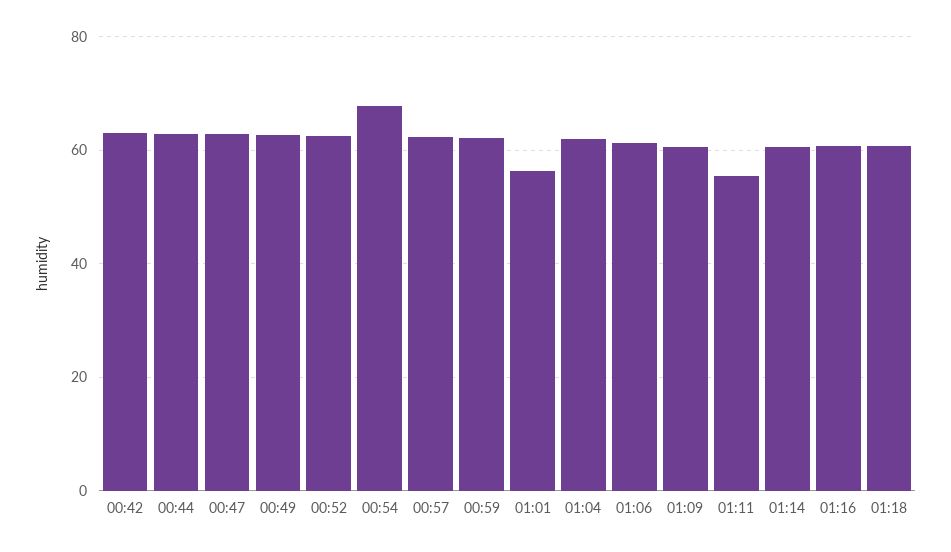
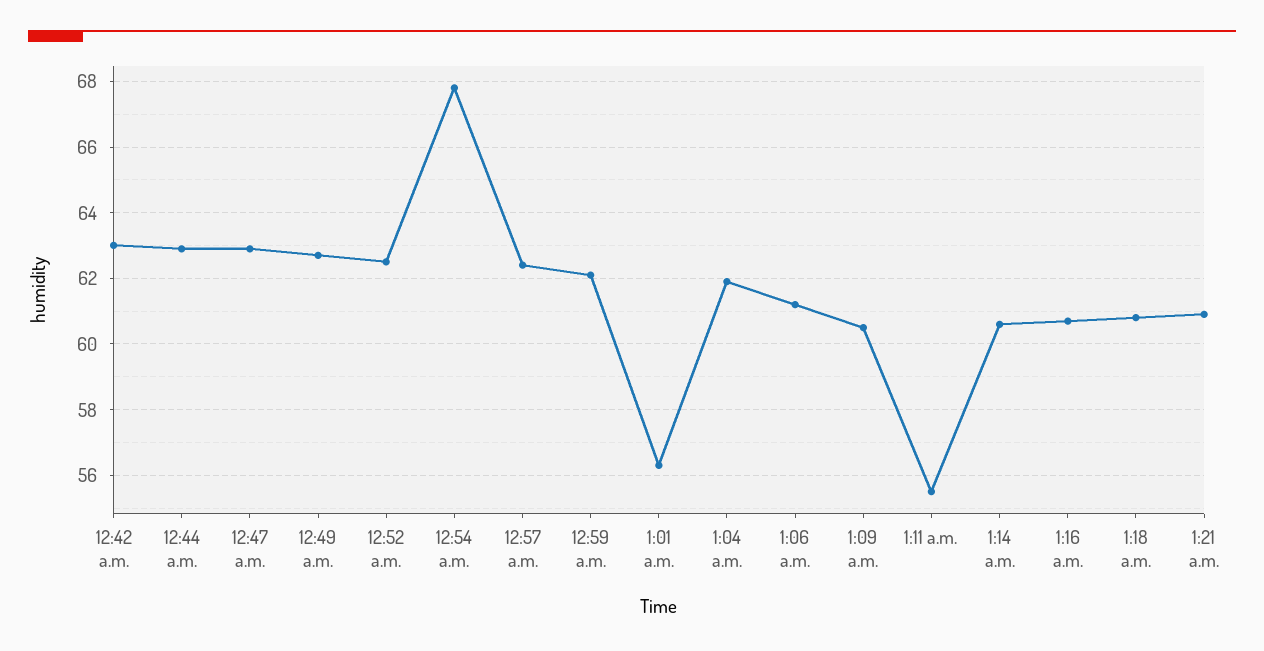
1:21 a.m.: none -> 61

